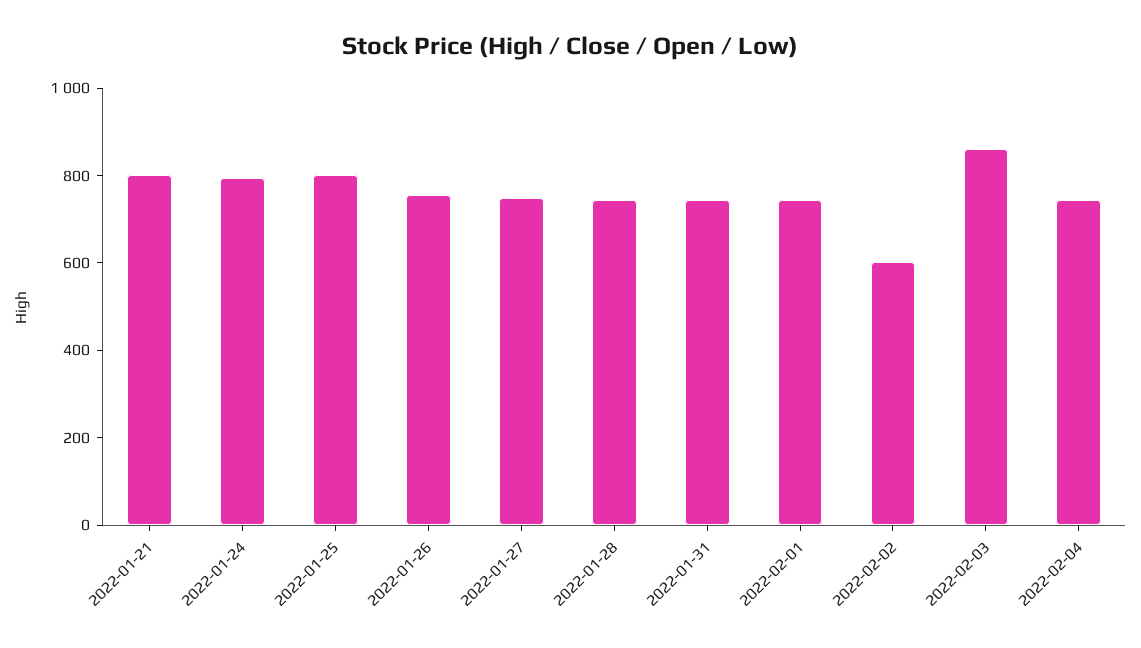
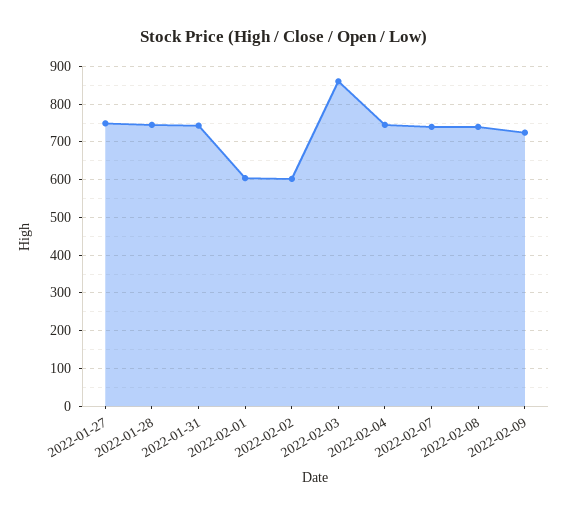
2022-01-21: 800 -> none
2022-01-24: 800 -> none
2022-01-25: 800 -> none
2022-01-26: 750 -> none
2022-02-01: 750 -> 600
2022-02-07: none -> 740
2022-02-08: none -> 740
2022-02-09: none -> 720

